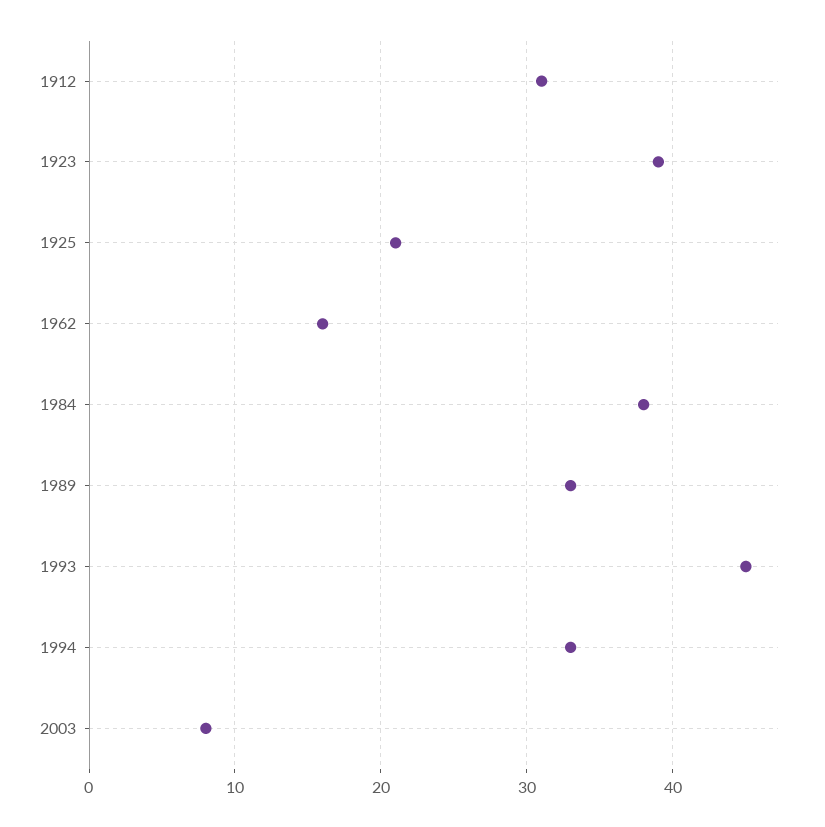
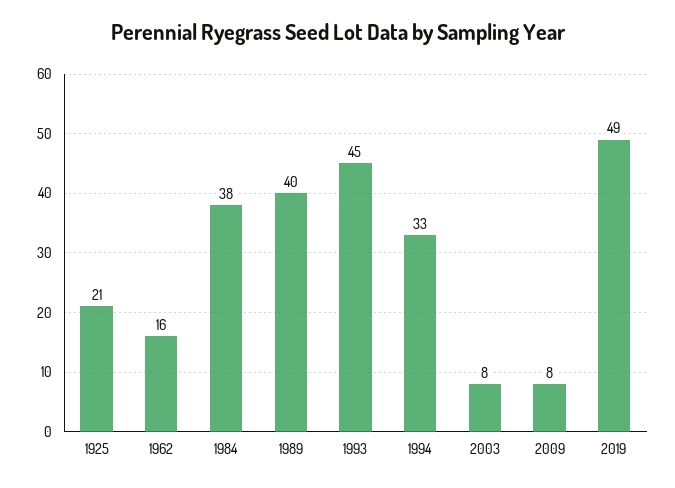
1912: 31 -> none
1923: 39 -> none
1989: 33 -> 40
2009: none -> 8
2019: none -> 49

